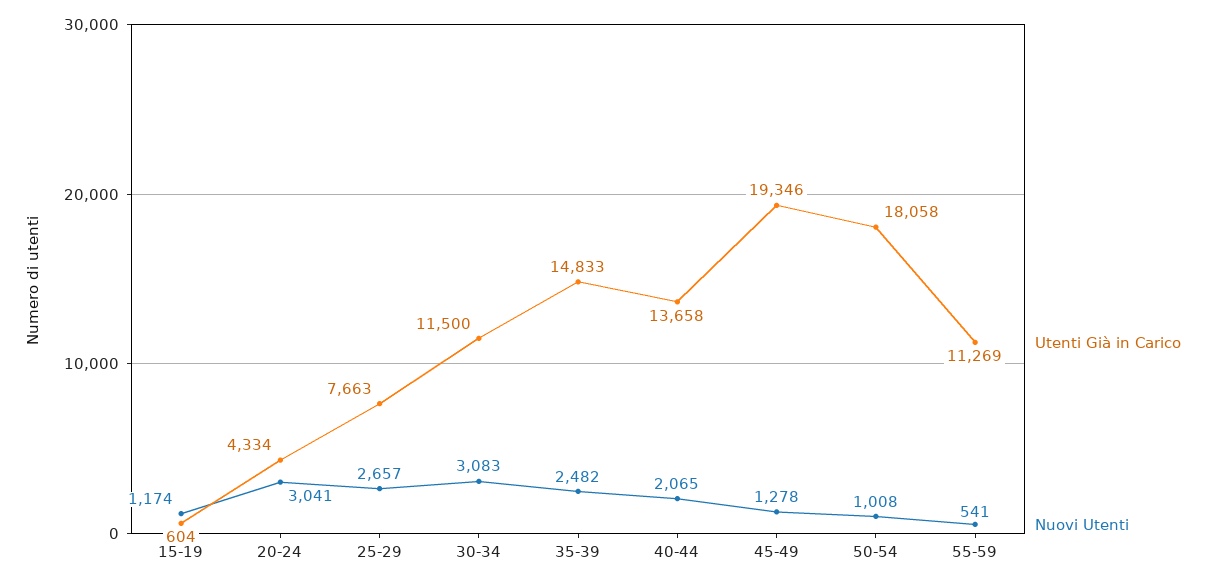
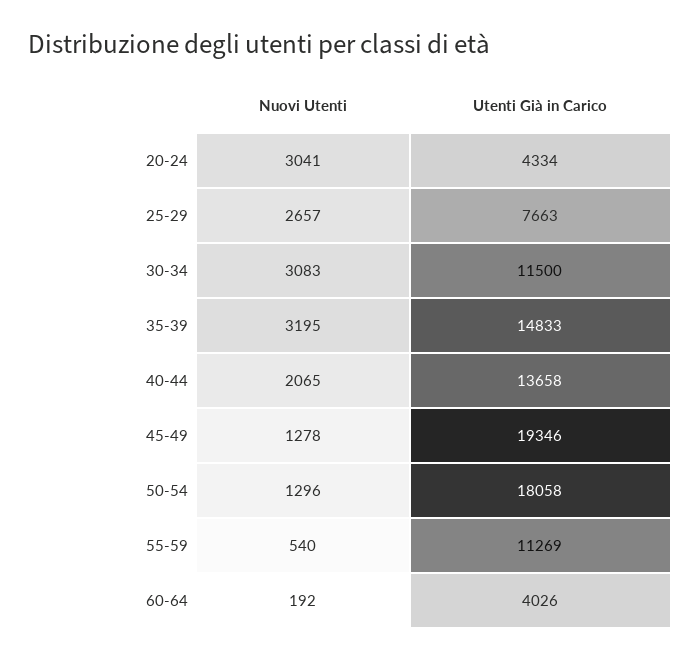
Utenti Già in Carico, 15-19: 604 -> none
Nuovi Utenti, 15-19: 1174 -> none
Nuovi Utenti, 35-39: 2482 -> 3195
Nuovi Utenti, 50-54: 1008 -> 1296
Nuovi Utenti, 55-59: 541 -> 540
Nuovi Utenti, 60-64: none -> 192
Utenti Già in Carico, 60-64: none -> 4026

